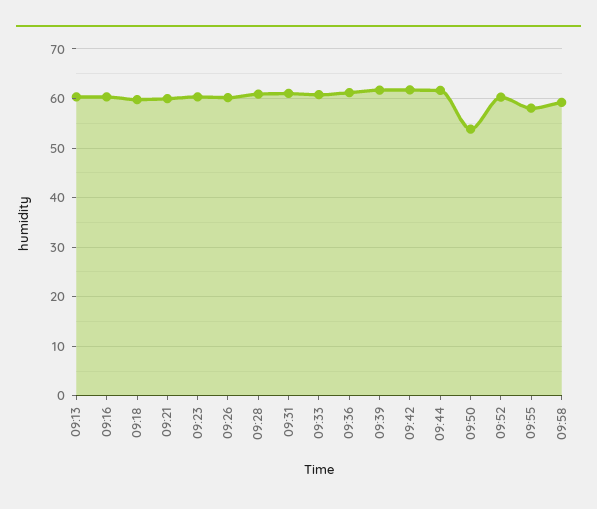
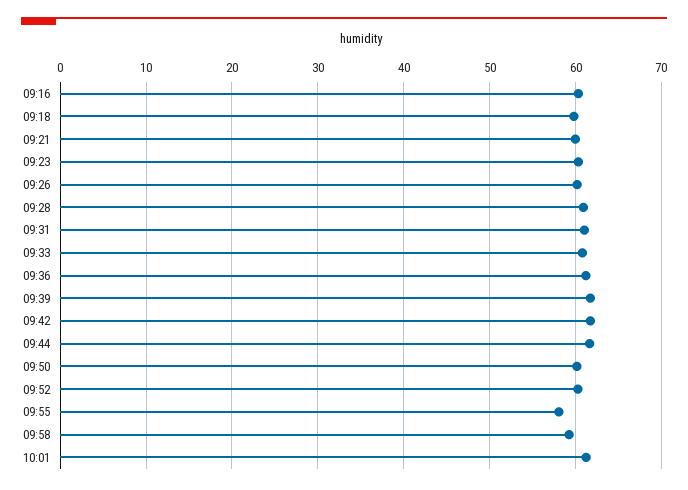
09:13: 60 -> none
09:50: 54 -> 60
10:01: none -> 61

